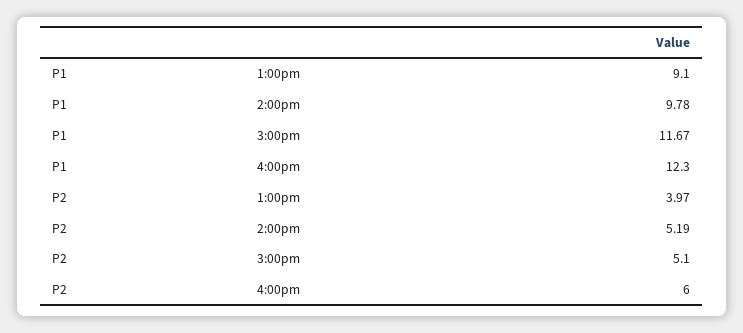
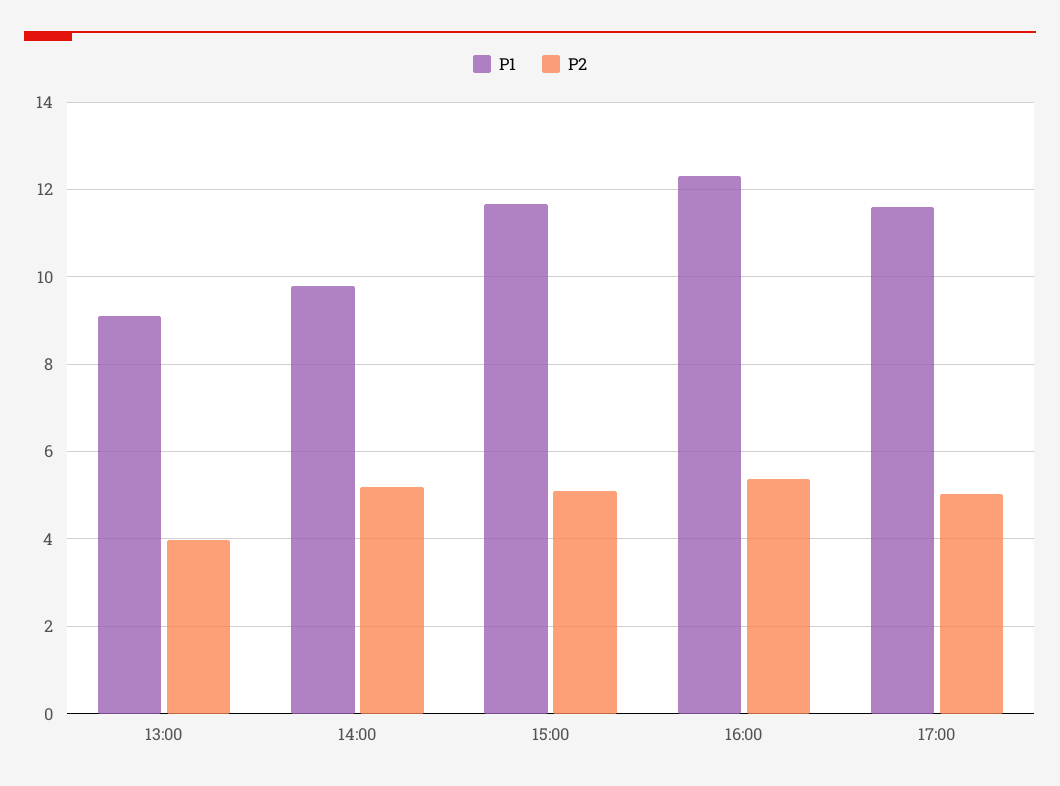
P2, 4:00pm: 6 -> 5.4
P1, 17:00: none -> 11.6
P2, 17:00: none -> 5

